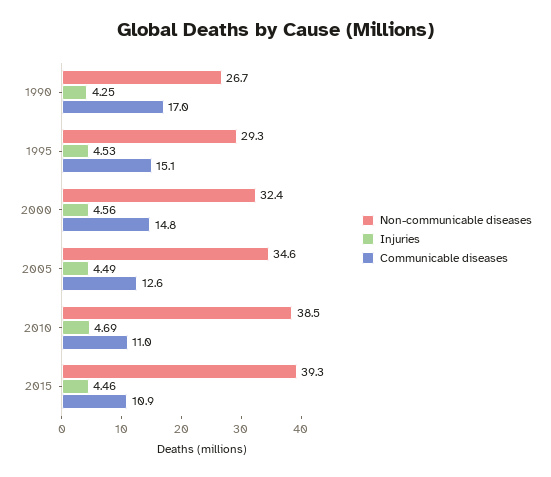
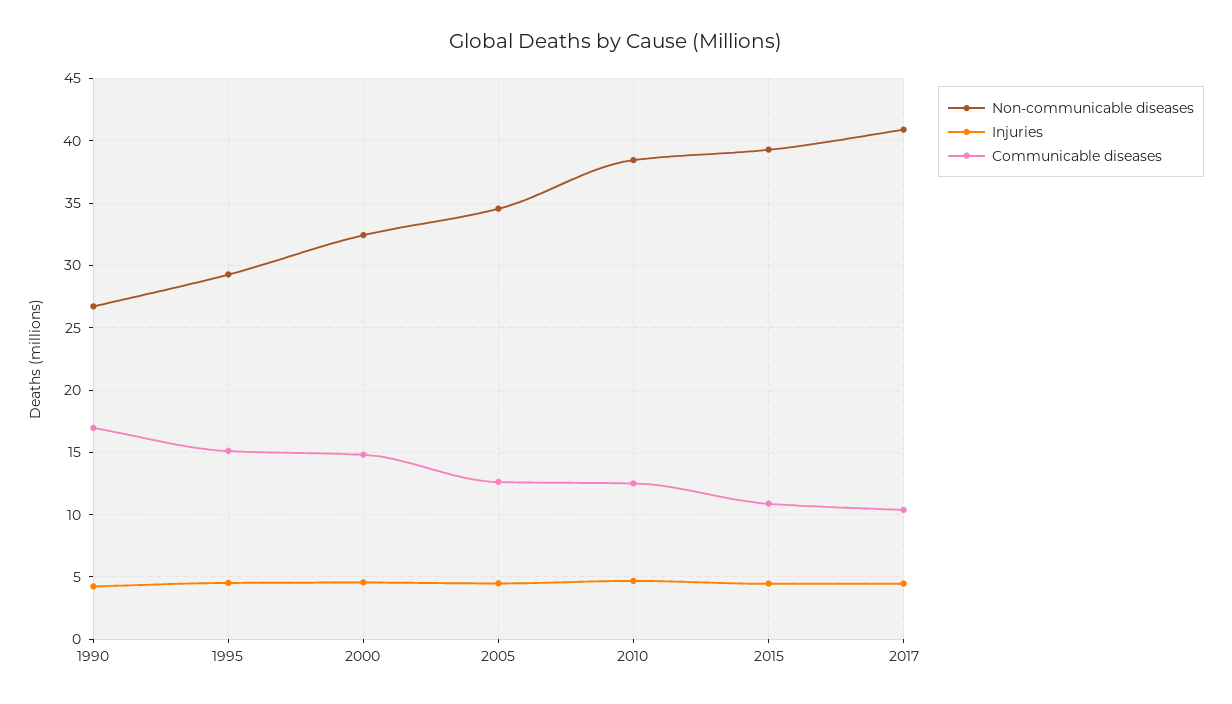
Communicable diseases, 2010: 11 -> 12.5
Non-communicable diseases, 2017: none -> 41
Injuries, 2017: none -> 4.5
Communicable diseases, 2017: none -> 10.5

